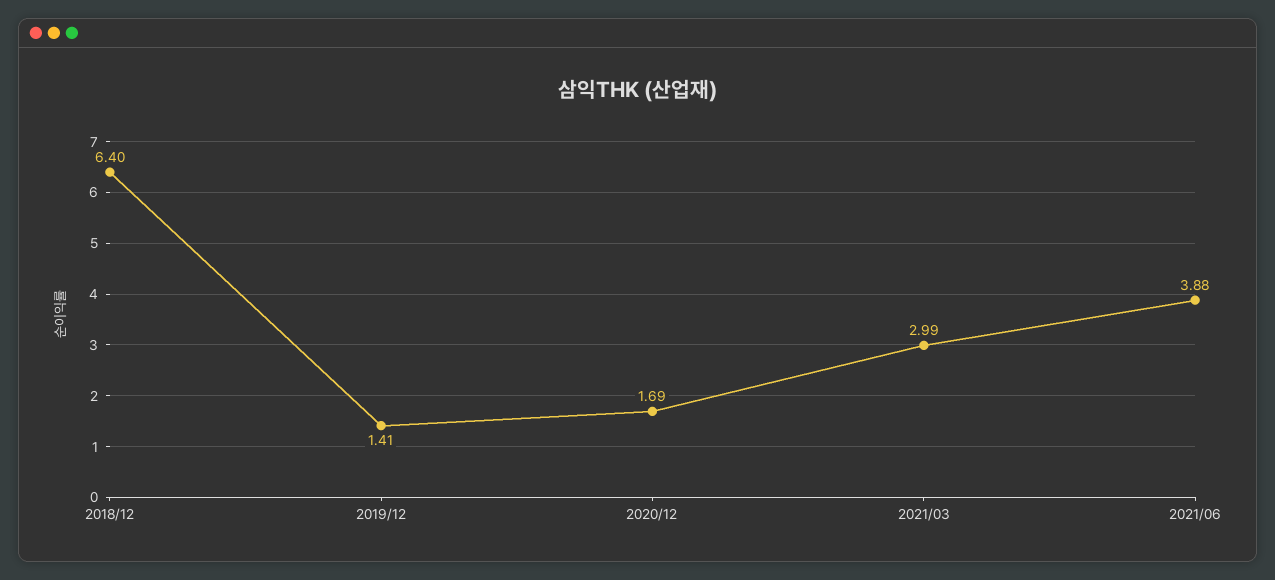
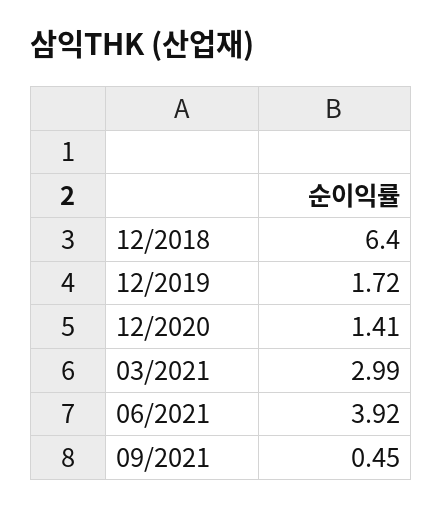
2019/12: 1.41 -> 1.72
2020/12: 1.69 -> 1.41
2021/06: 3.88 -> 3.92
09/2021: none -> 0.45

